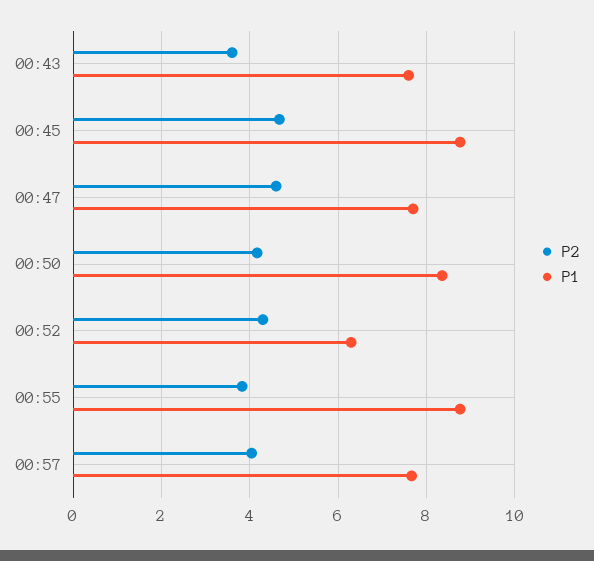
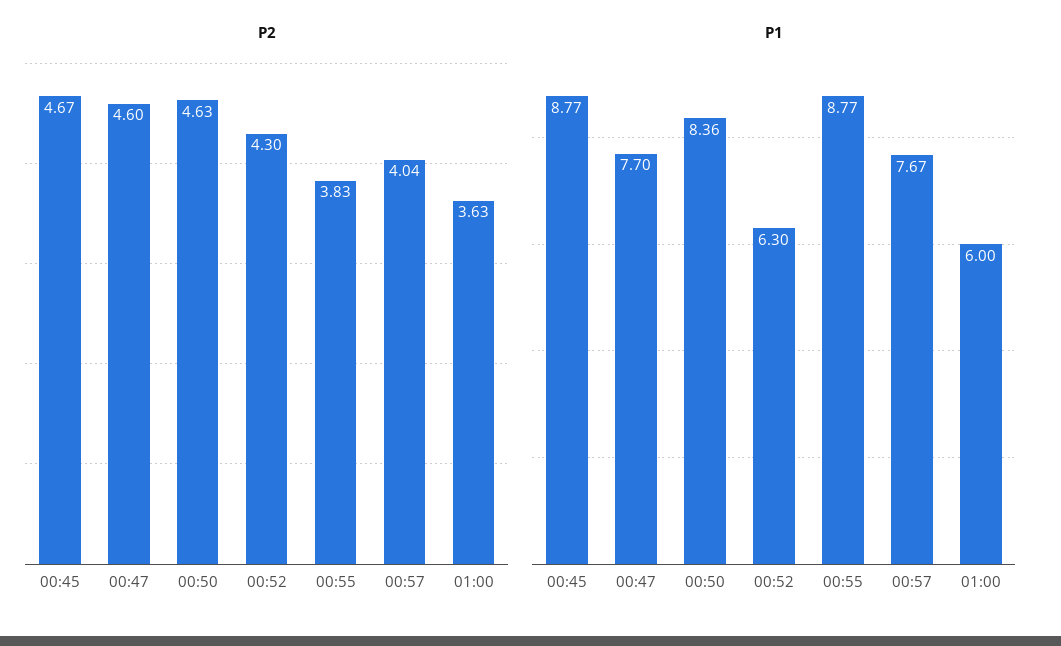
P2, 00:43: 3.6 -> none
P1, 00:43: 7.6 -> none
P2, 00:50: 4.2 -> 4.63
P2, 01:00: none -> 3.63
P1, 01:00: none -> 6

